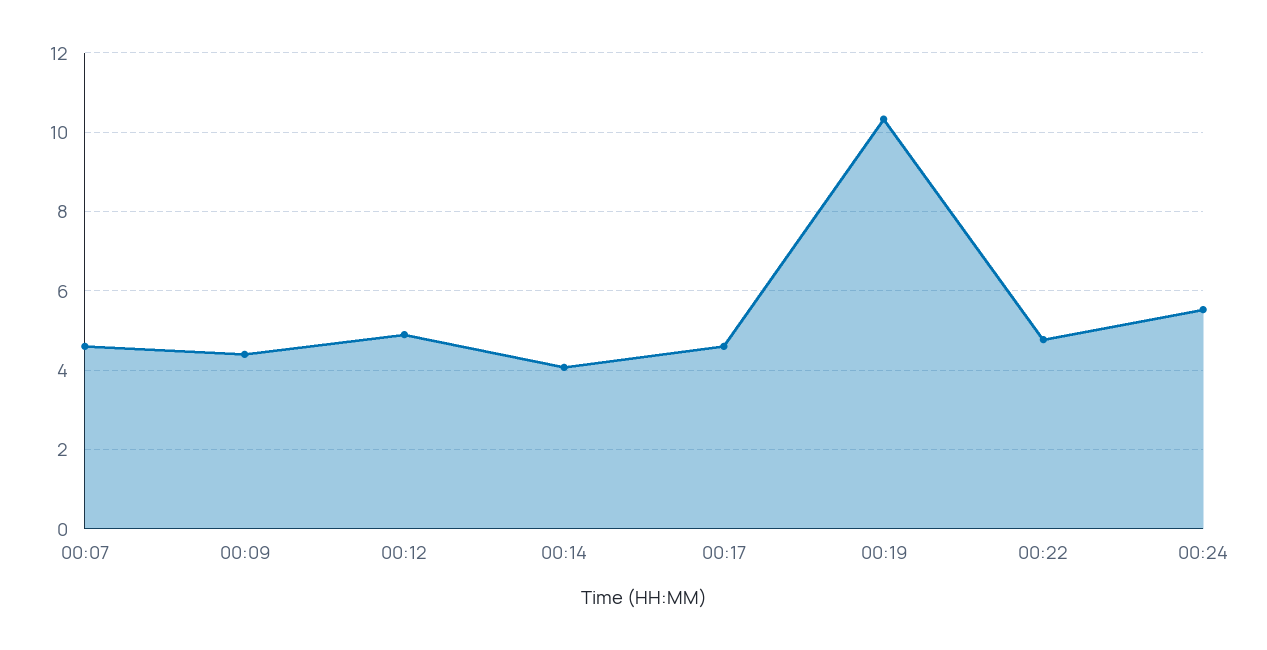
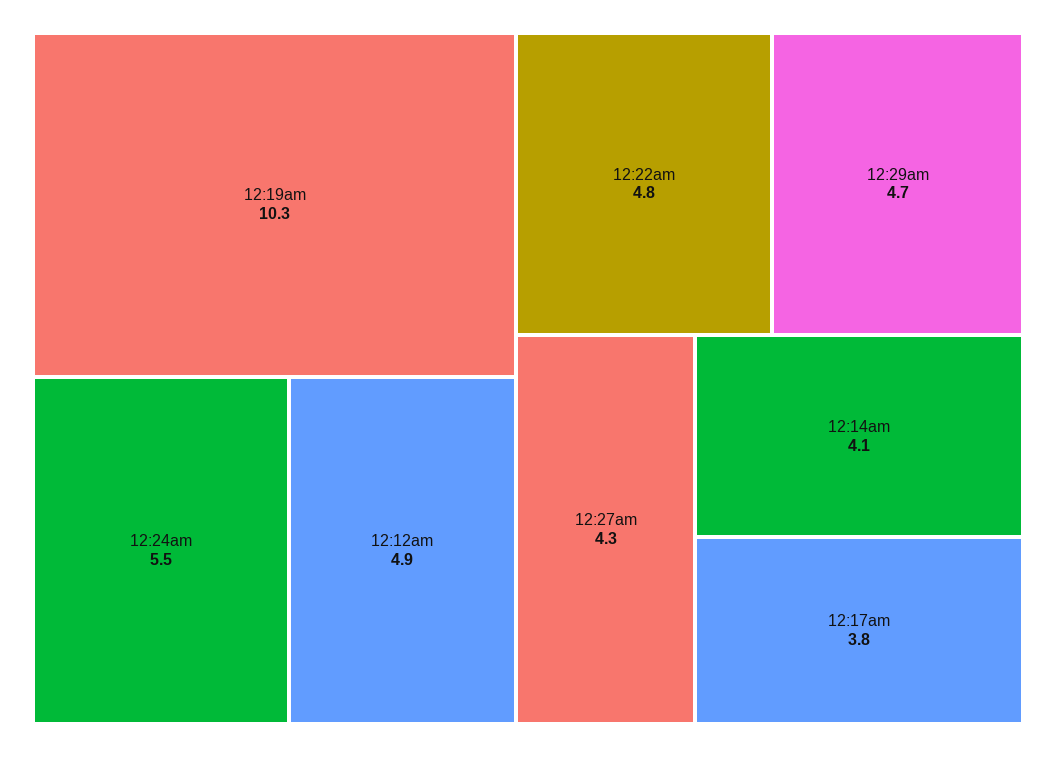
00:07: 4.6 -> none
00:09: 4.4 -> none
00:17: 4.6 -> 3.8
12:29am: none -> 4.7
12:27am: none -> 4.3

